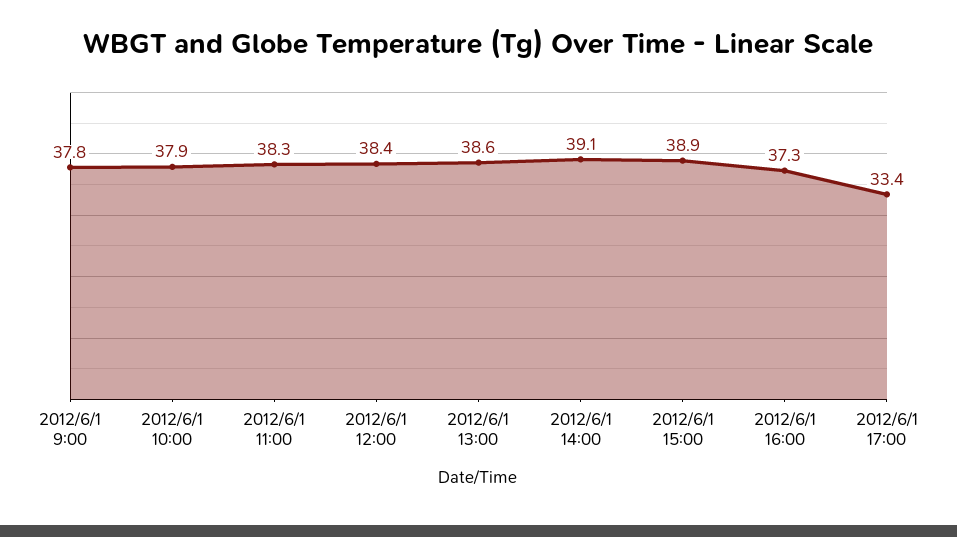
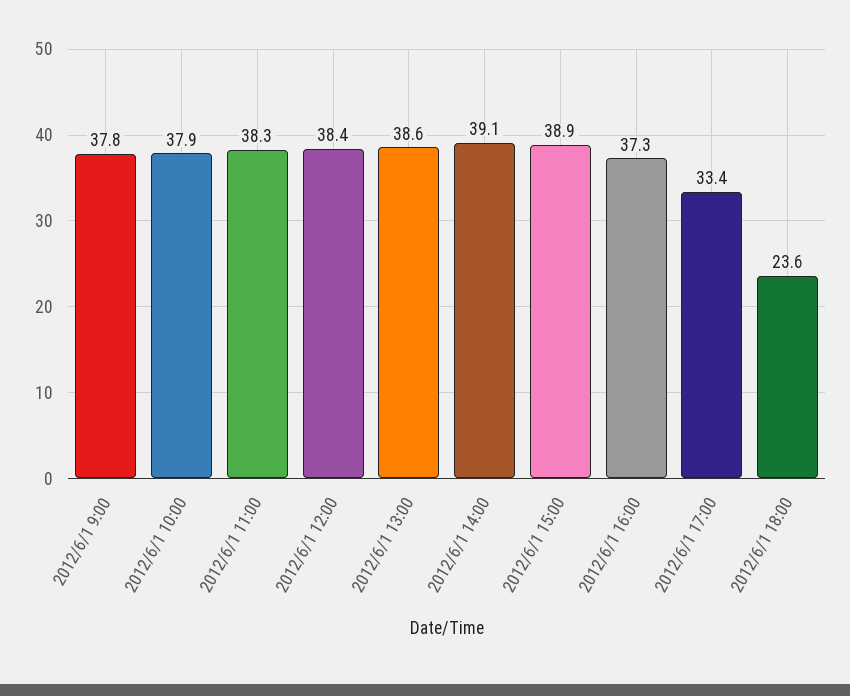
2012/6/1 18:00: none -> 23.6

